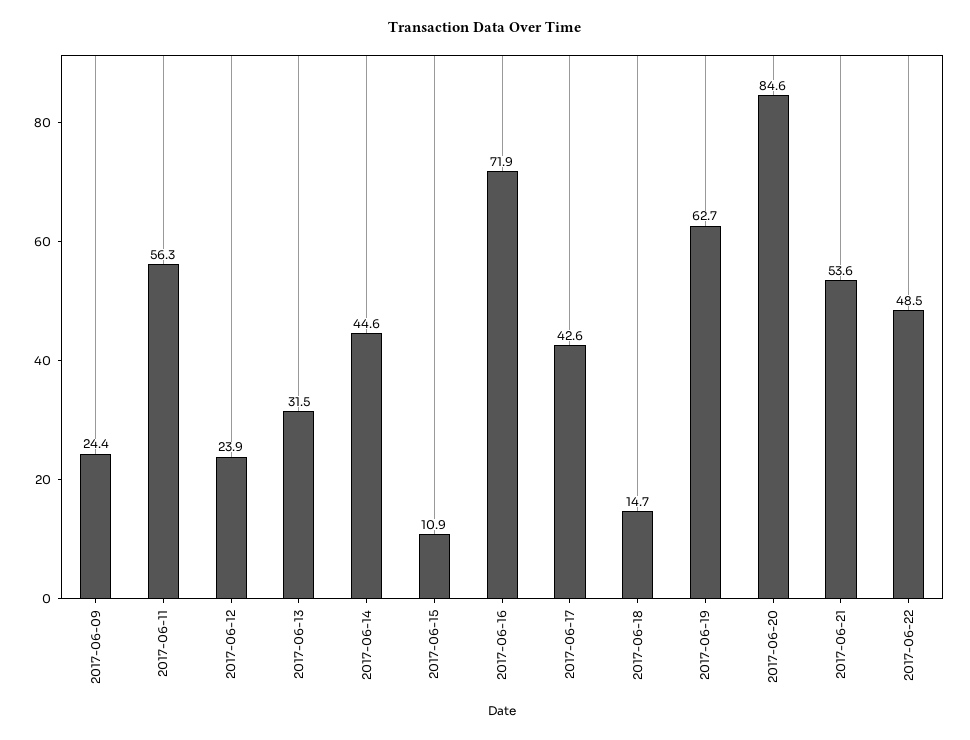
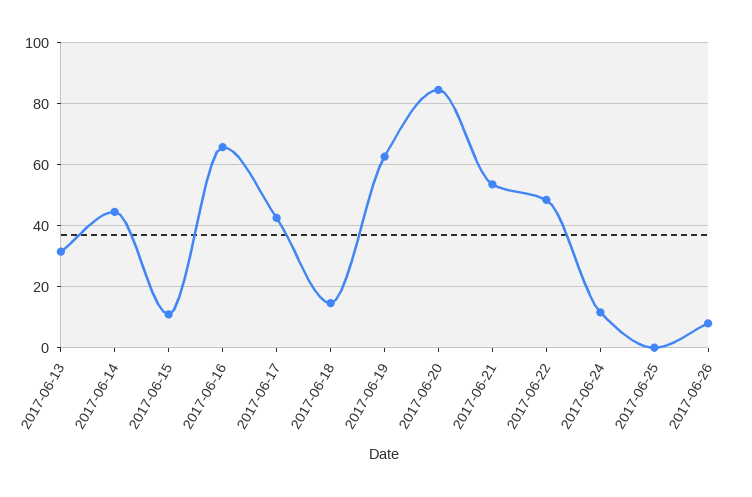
2017-06-09: 24.4 -> none
2017-06-11: 56.3 -> none
2017-06-12: 23.9 -> none
2017-06-16: 71.9 -> 66
2017-06-24: none -> 12
2017-06-25: none -> 0
2017-06-26: none -> 8

